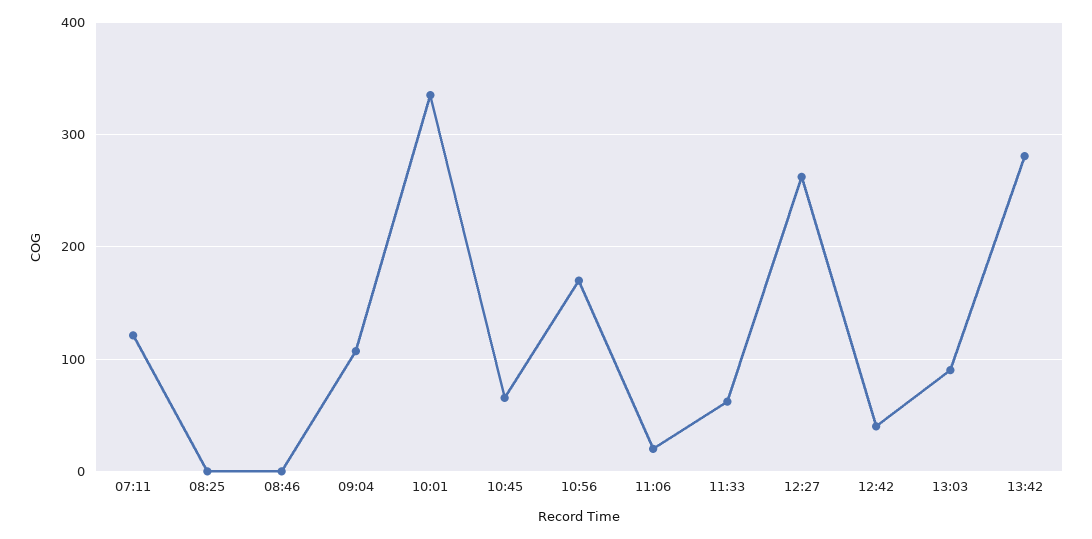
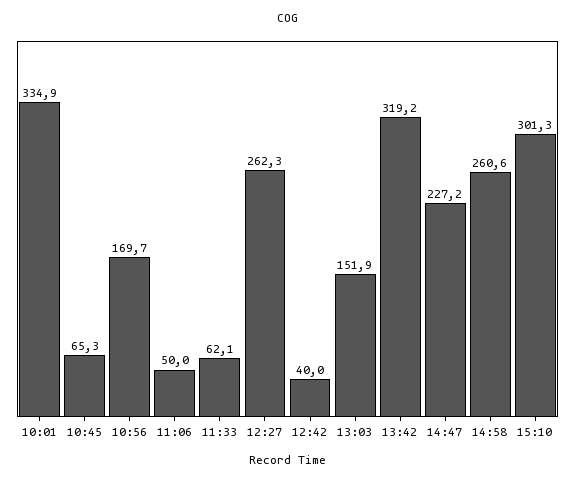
07:11: 120 -> none
08:25: 0 -> none
08:46: 0 -> none
09:04: 110 -> none
11:06: 20 -> 50
13:03: 90 -> 151.9
13:42: 280 -> 319.2
14:47: none -> 227.2
14:58: none -> 260.6
15:10: none -> 301.3

